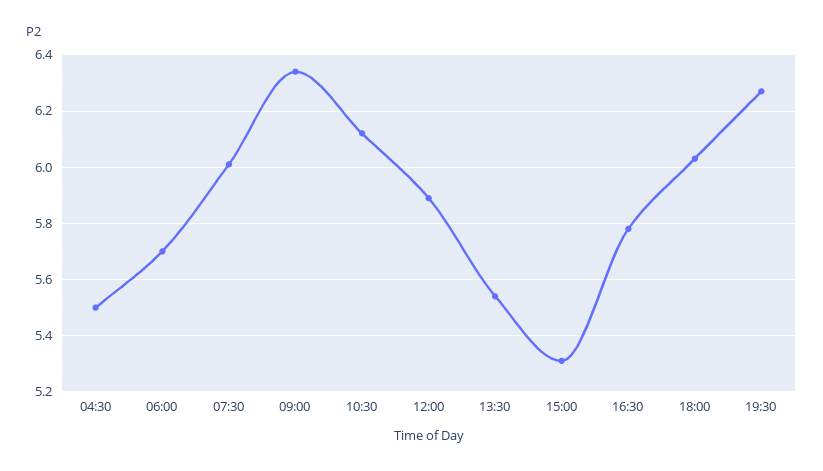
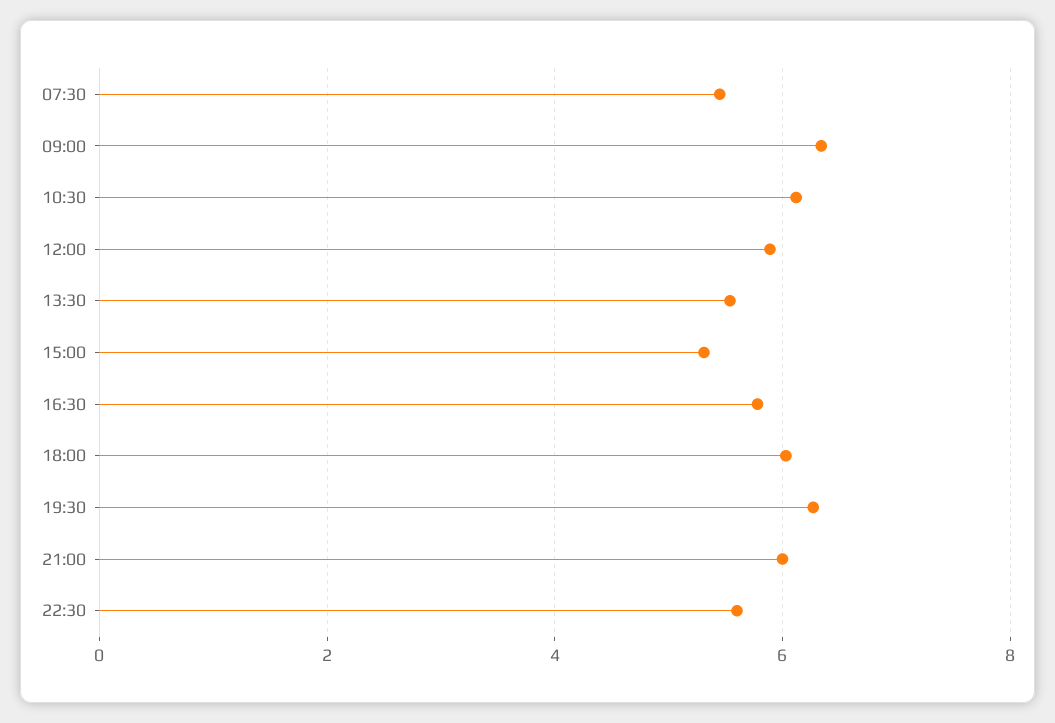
04:30: 5.5 -> none
06:00: 5.7 -> none
07:30: 6 -> 5.4
21:00: none -> 6
22:30: none -> 5.6

